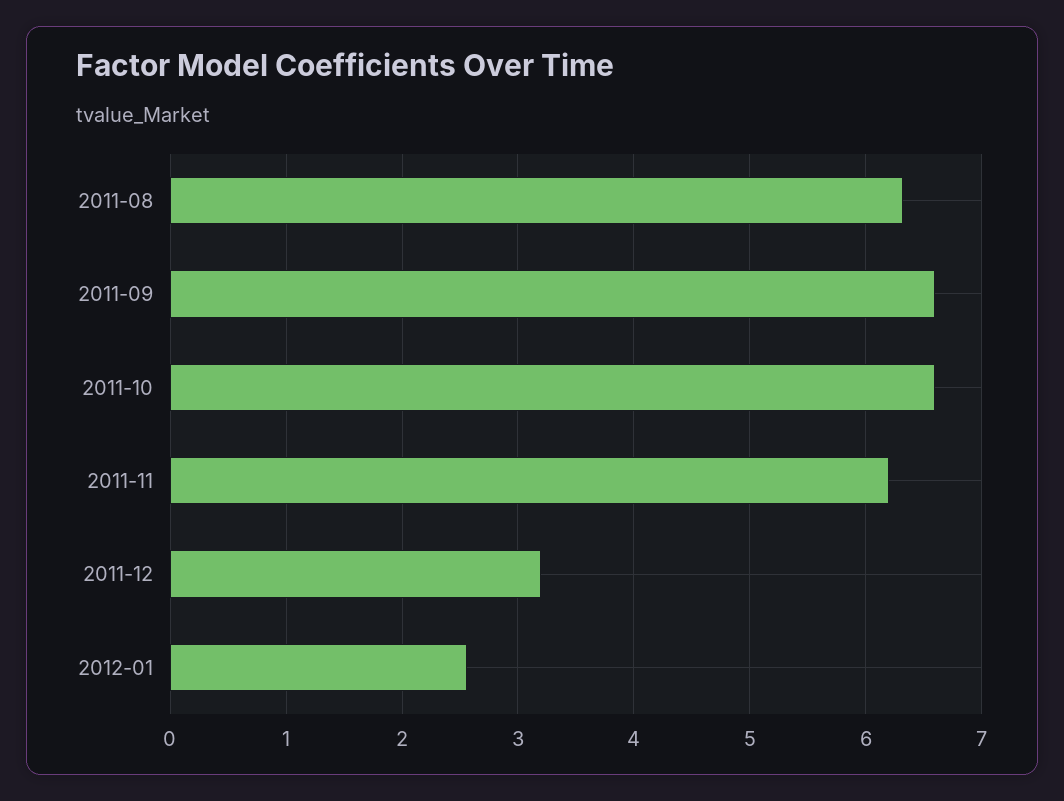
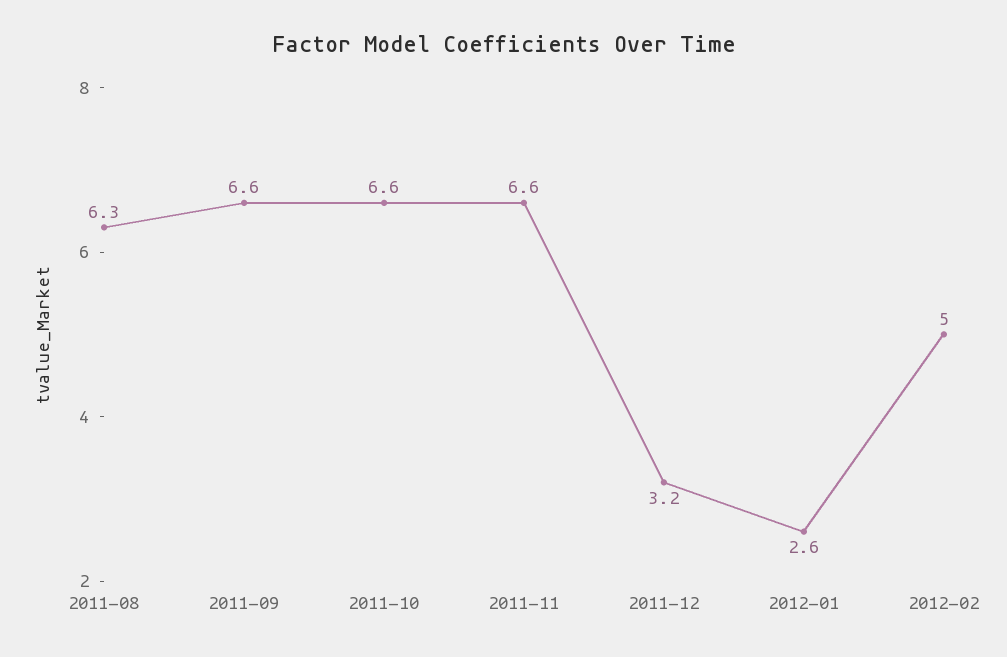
2011-11: 6.2 -> 6.6
2012-02: none -> 5

